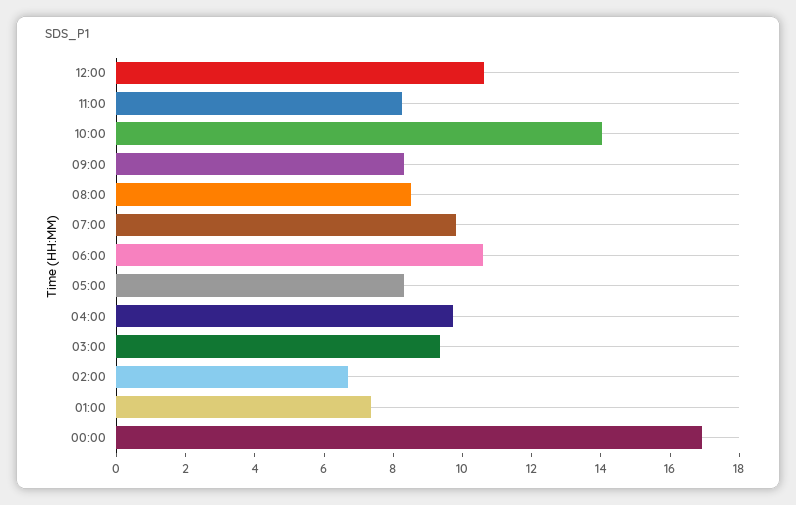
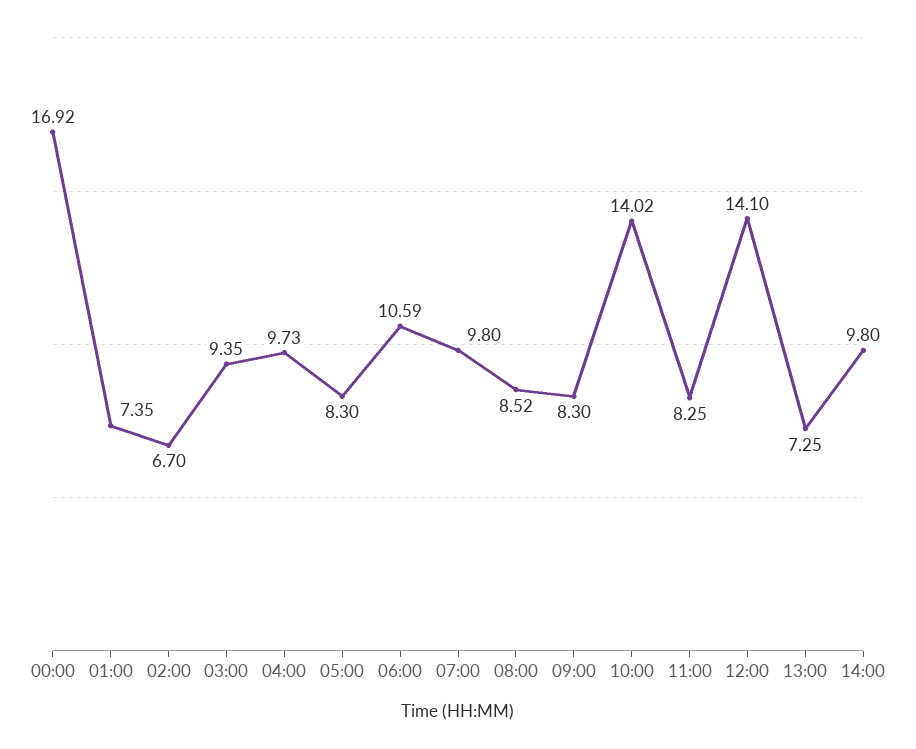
12:00: 10.5 -> 14.1
13:00: none -> 7.25
14:00: none -> 9.8

